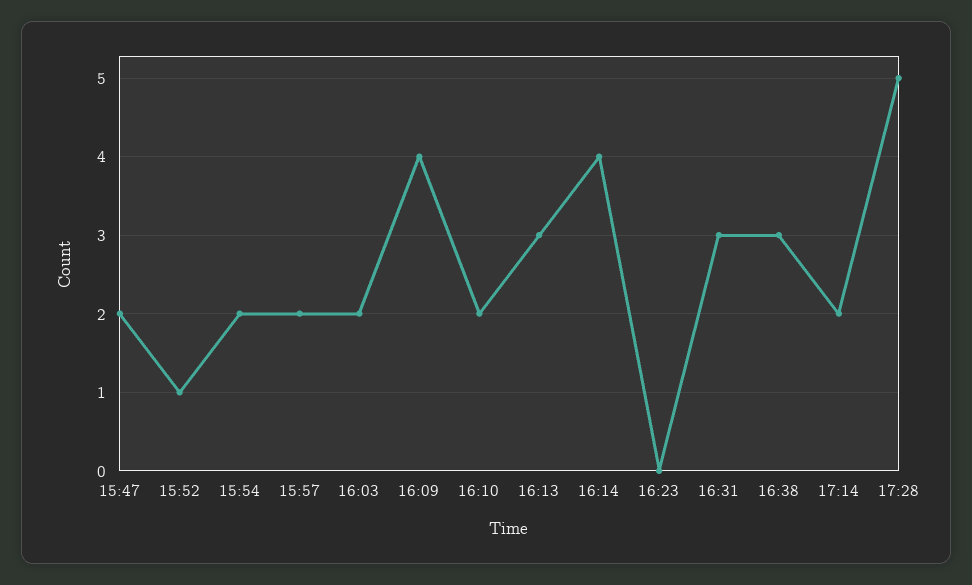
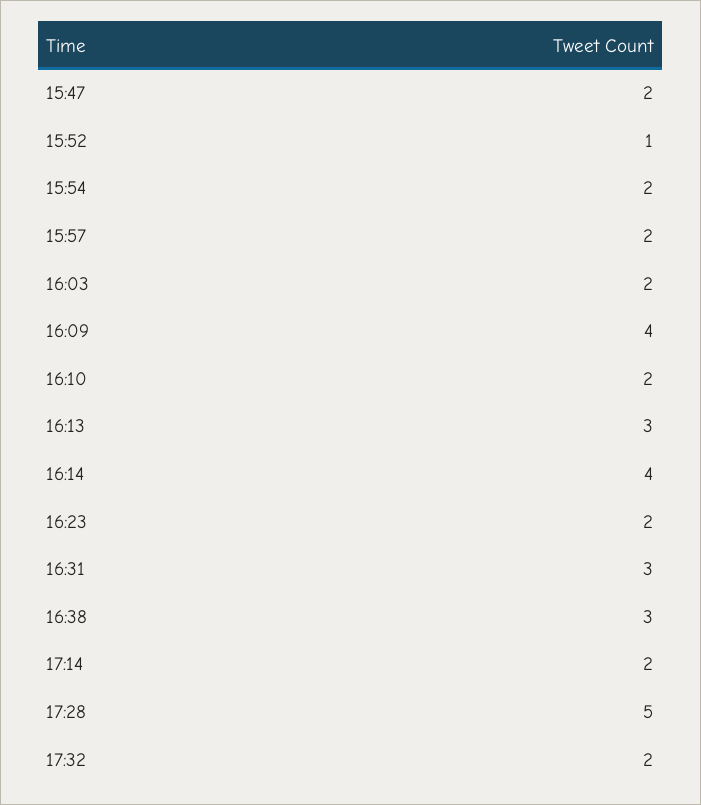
16:23: 0 -> 2
17:32: none -> 2

